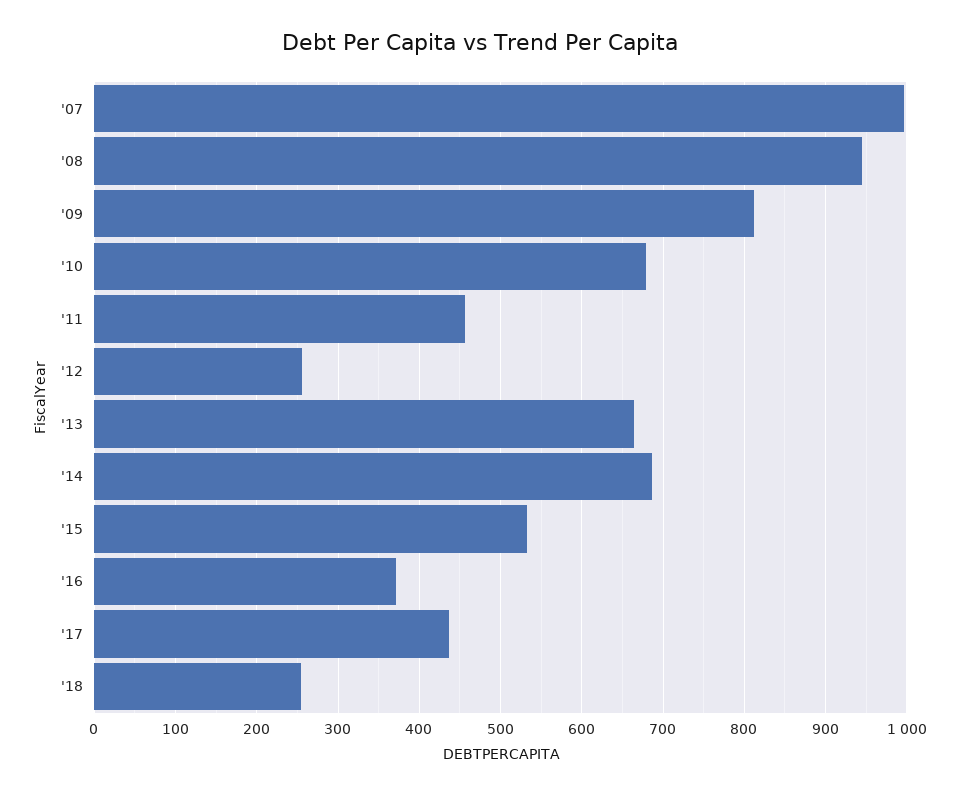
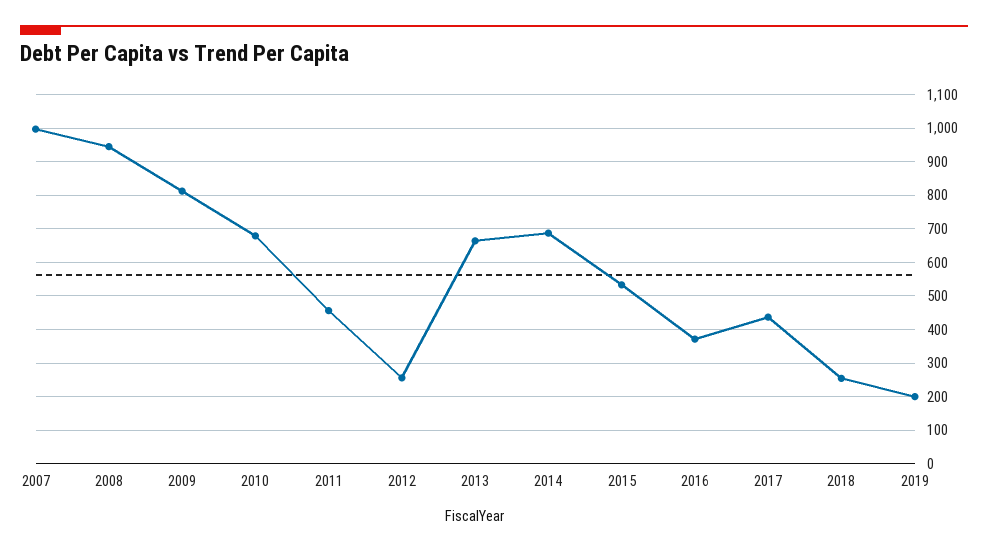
2019: none -> 200

